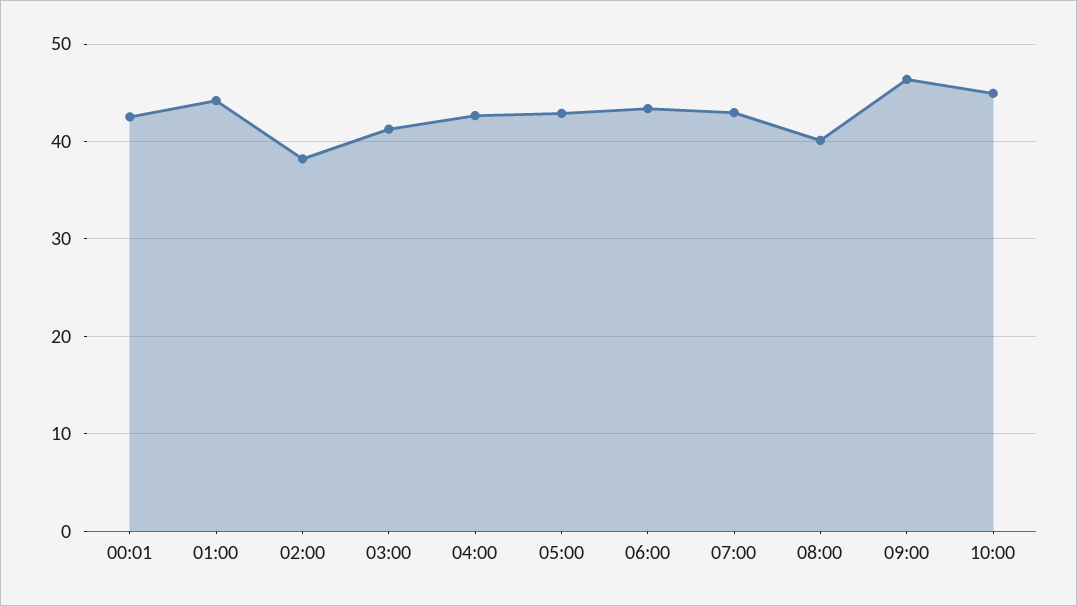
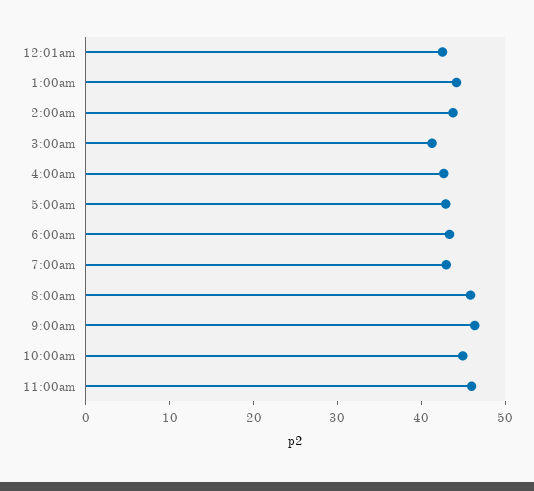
02:00: 38 -> 44
08:00: 40 -> 46
11:00am: none -> 46

